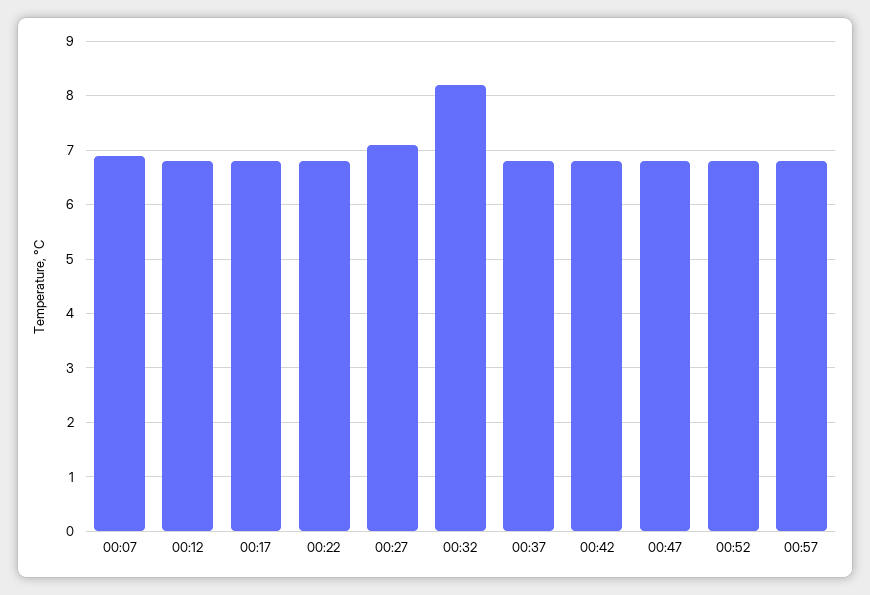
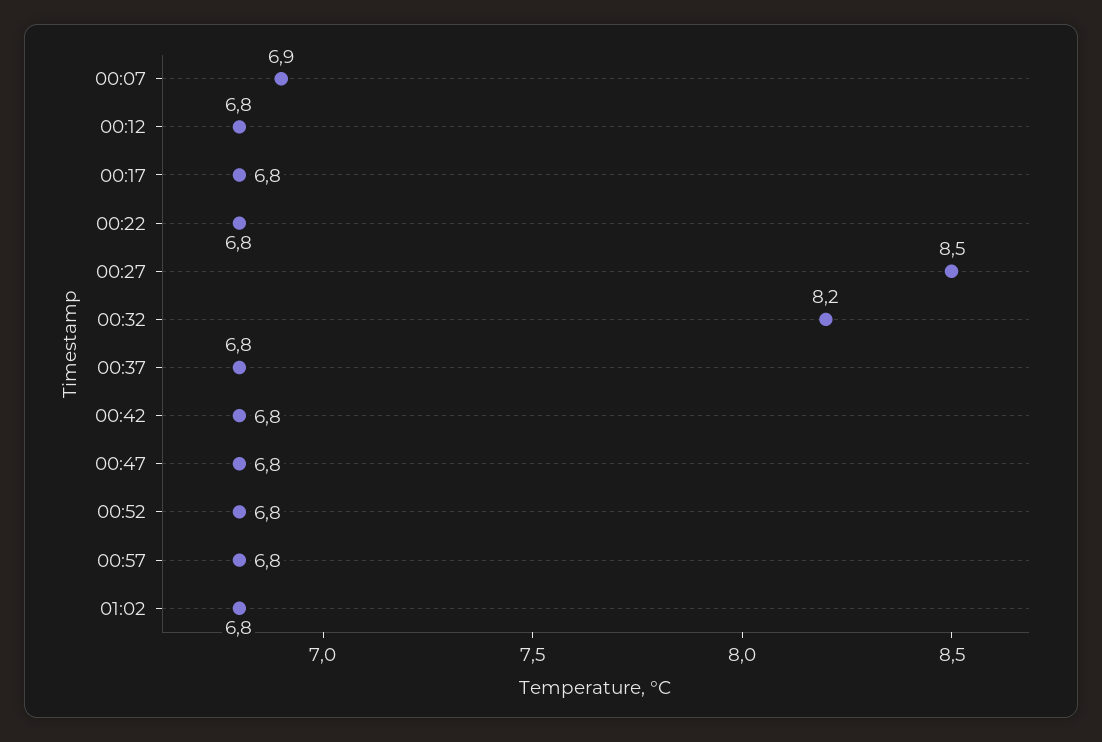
00:27: 7 -> 8.5
01:02: none -> 6.8

